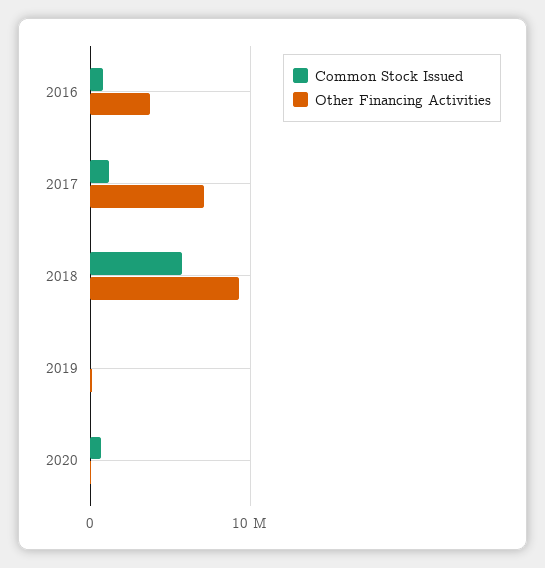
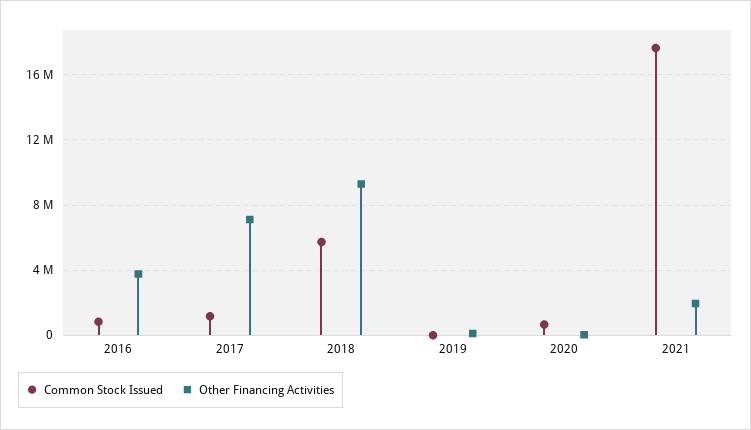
Common Stock Issued, 2021: none -> 17500000
Other Financing Activities, 2021: none -> 2000000

